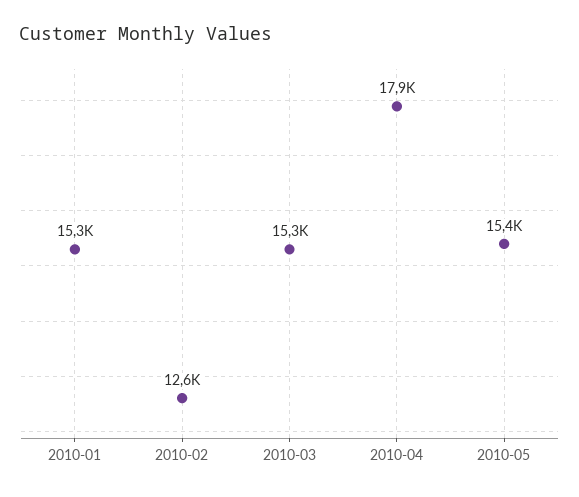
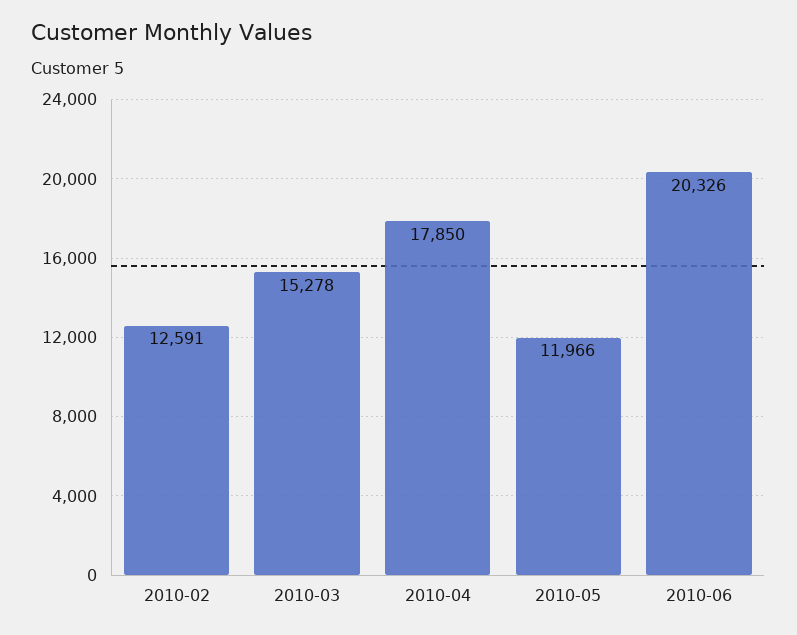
2010-01: 15300 -> none
2010-05: 15400 -> 11966
2010-06: none -> 20326

